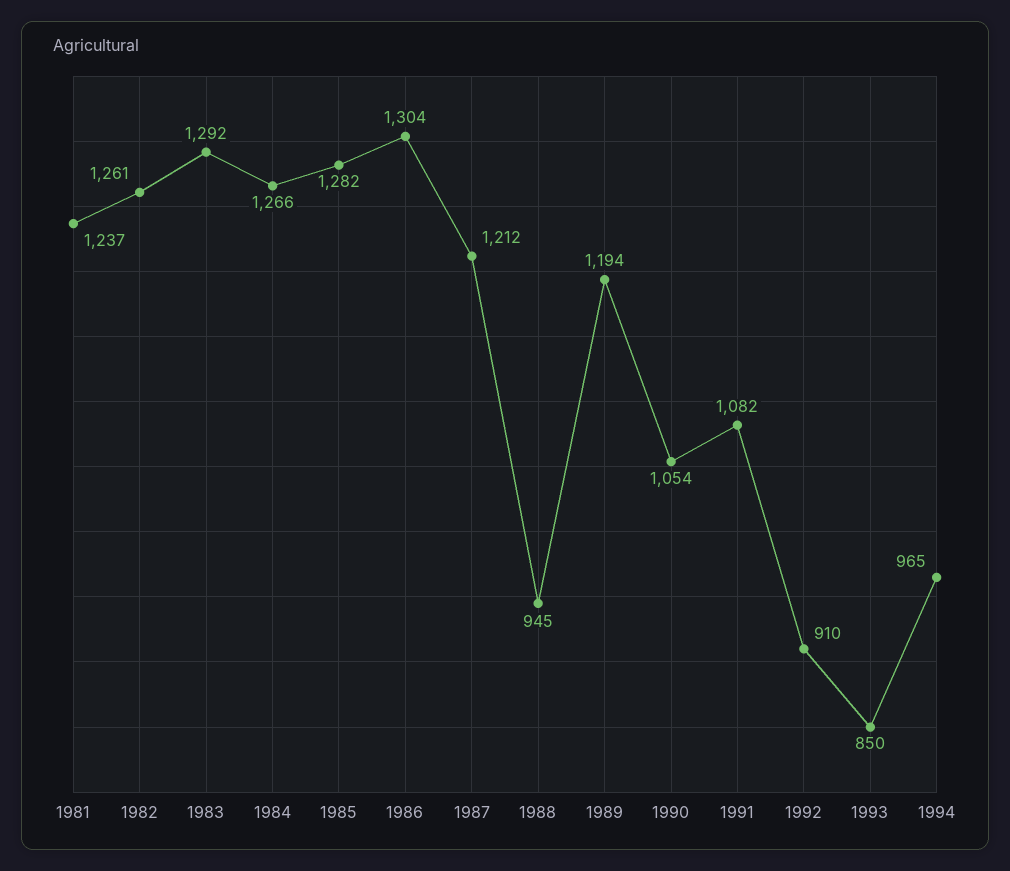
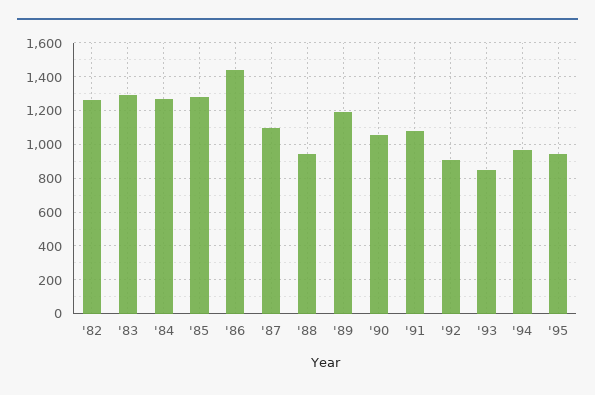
1981: 1237 -> none
1986: 1304 -> 1450
1987: 1212 -> 1100
'95: none -> 950

